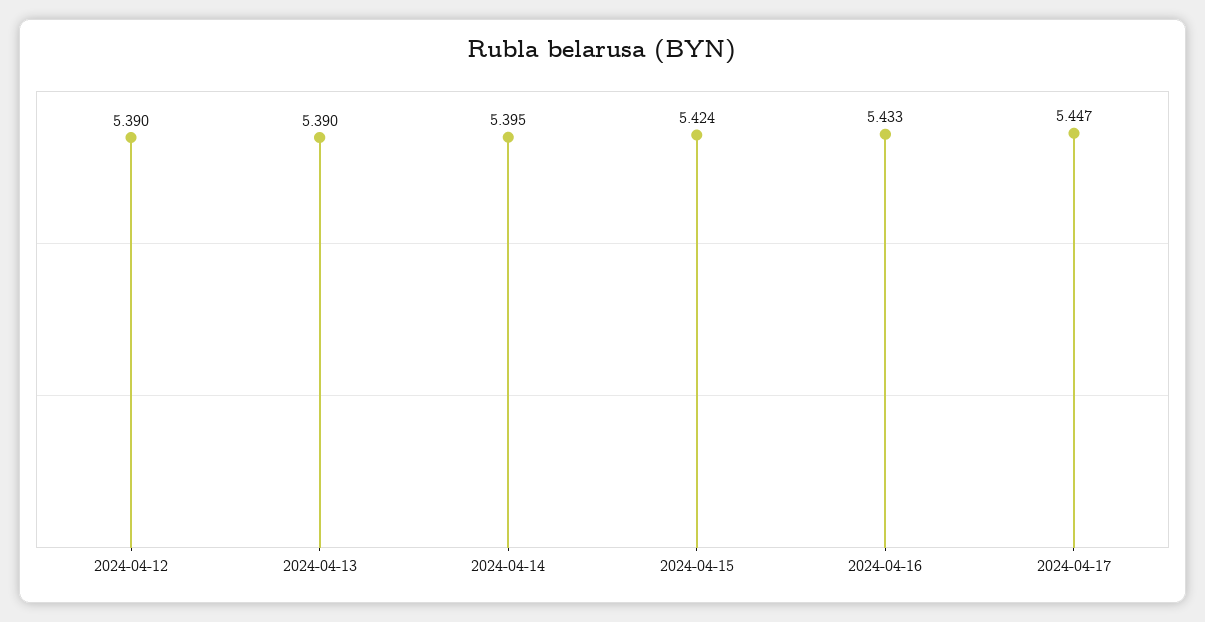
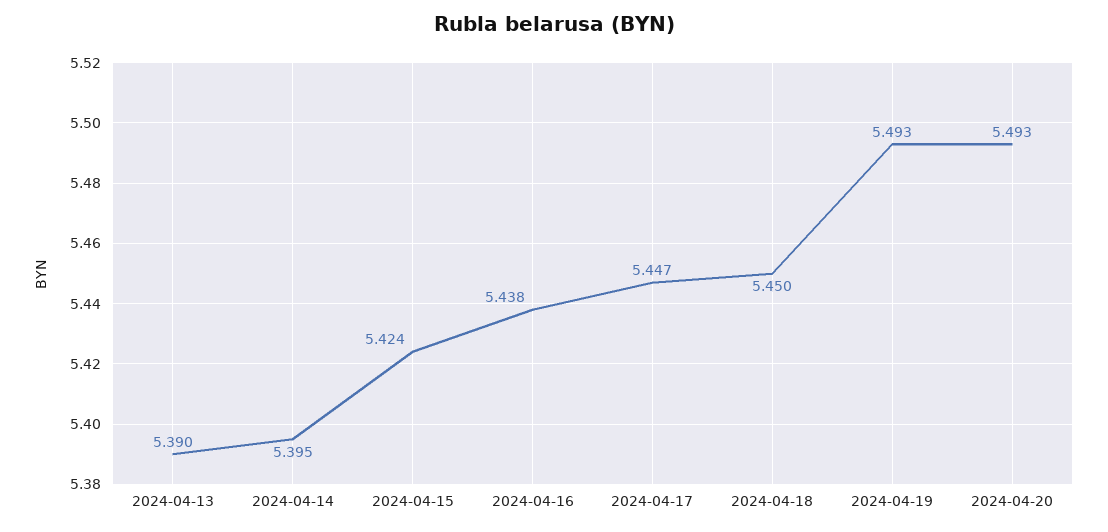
2024-04-12: 5.39 -> none
2024-04-16: 5.433 -> 5.438
2024-04-18: none -> 5.45
2024-04-19: none -> 5.493
2024-04-20: none -> 5.493

